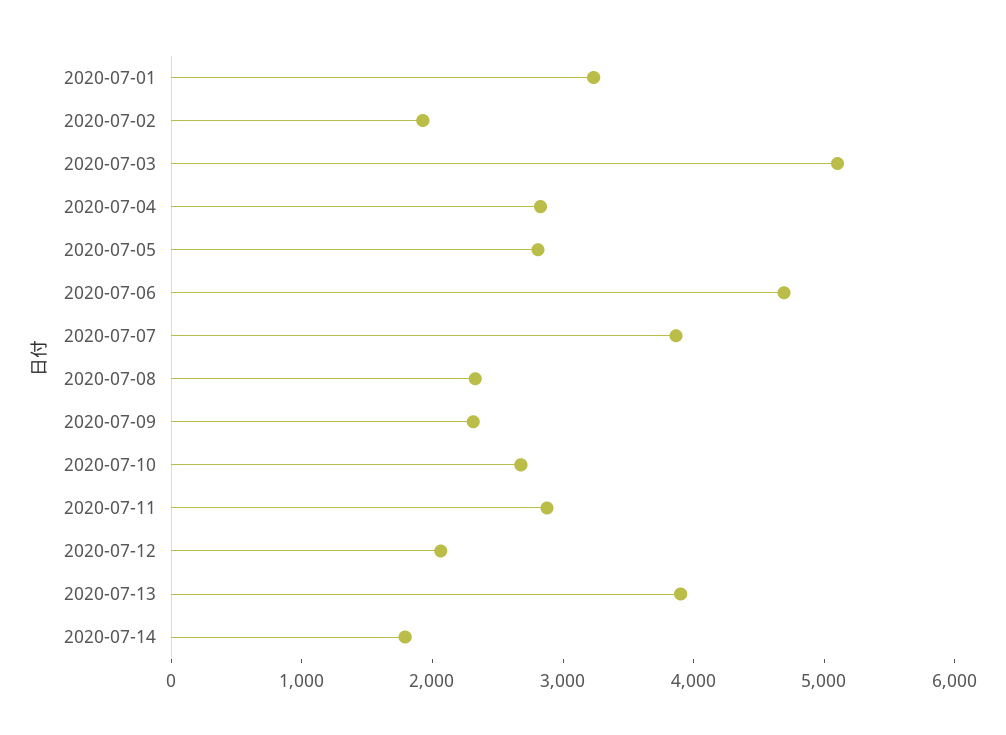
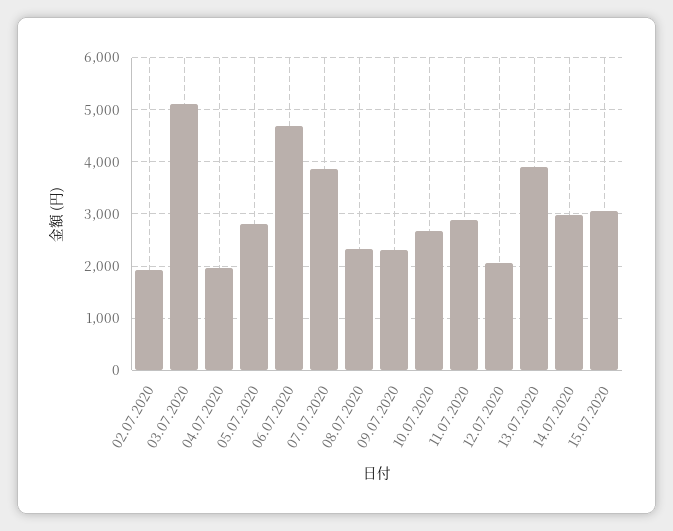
2020-07-01: 3200 -> none
2020-07-04: 2800 -> 2000
2020-07-14: 1800 -> 3000
15.07.2020: none -> 3000

